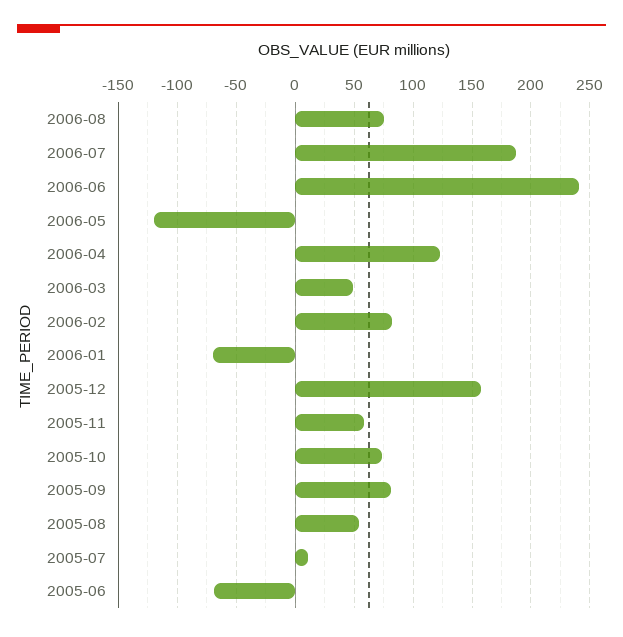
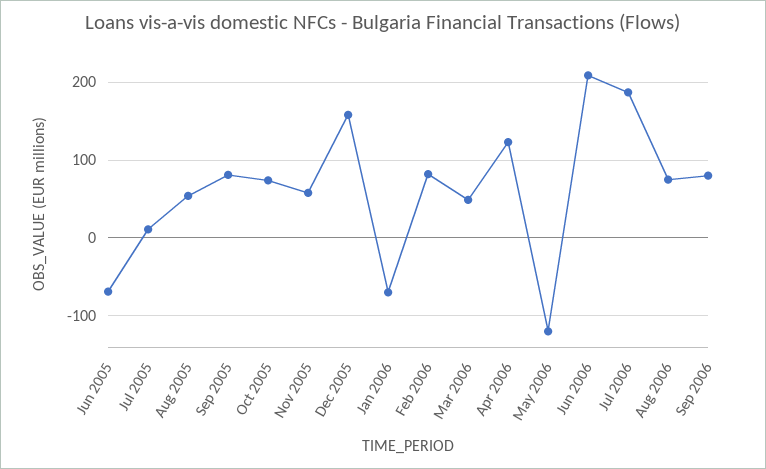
2006-06: 240 -> 210
Sep 2006: none -> 80

